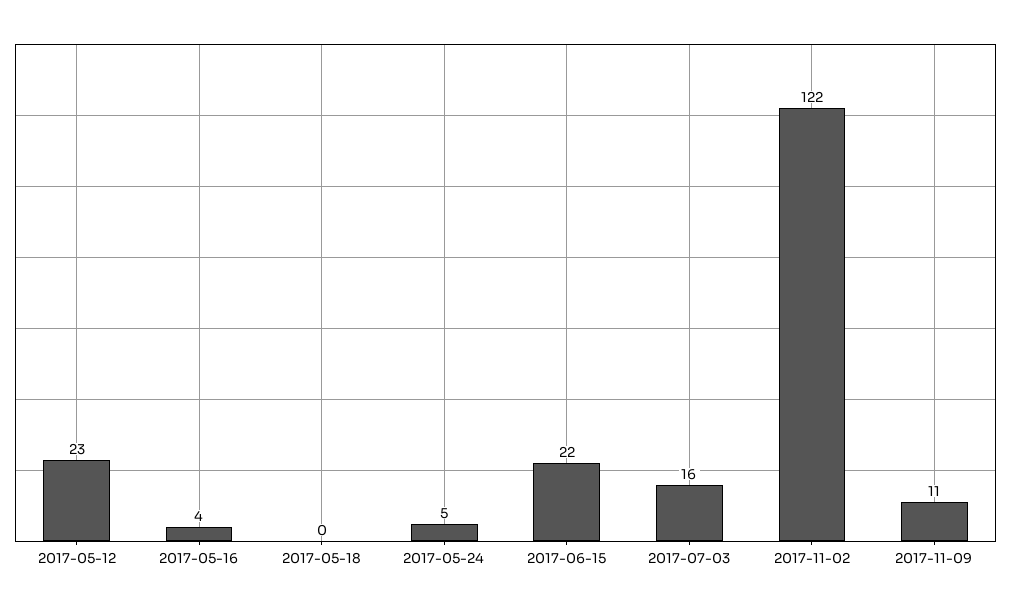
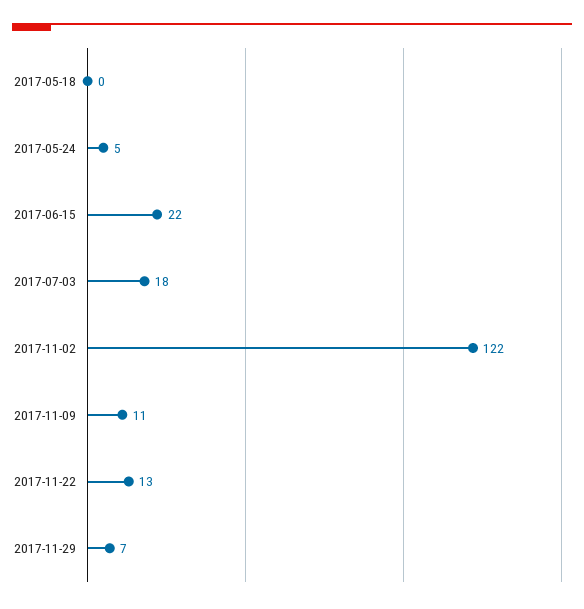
2017-05-12: 23 -> none
2017-05-16: 4 -> none
2017-07-03: 16 -> 18
2017-11-22: none -> 13
2017-11-29: none -> 7

